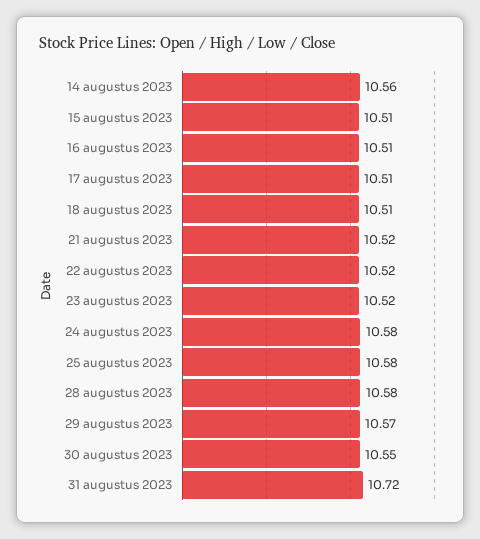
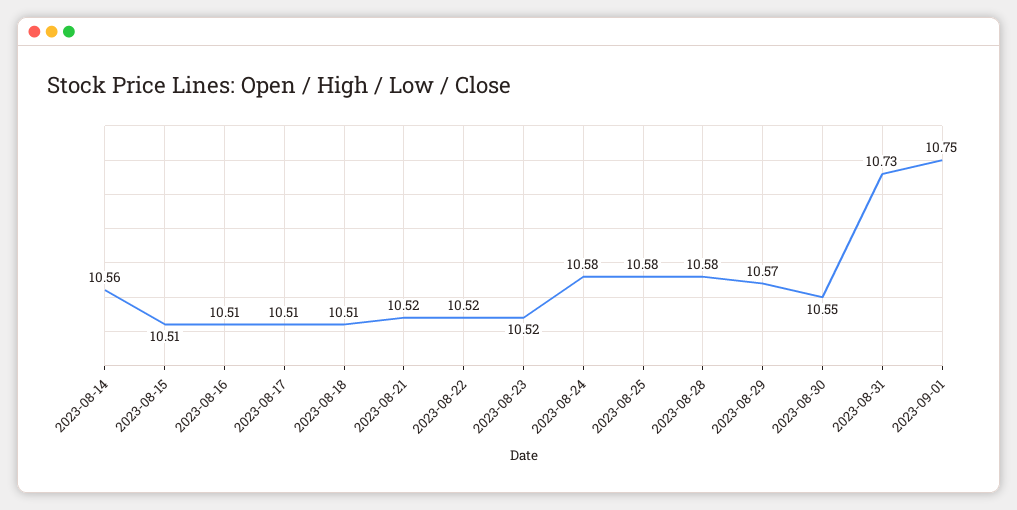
31 augustus 2023: 10.72 -> 10.73
2023-09-01: none -> 10.75

